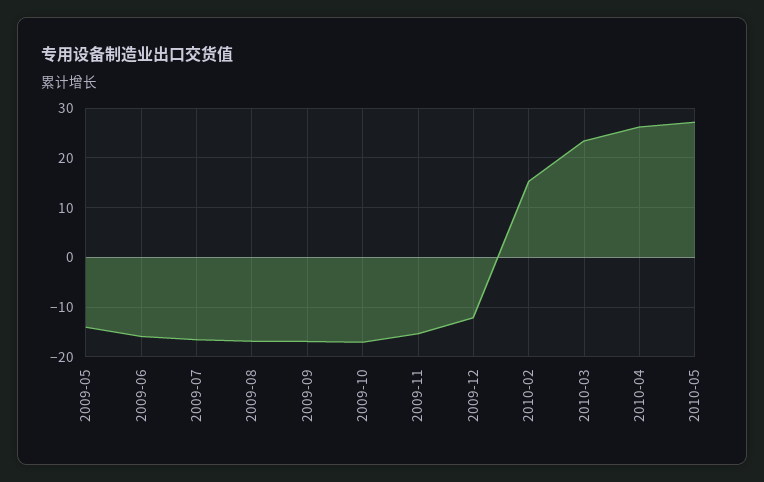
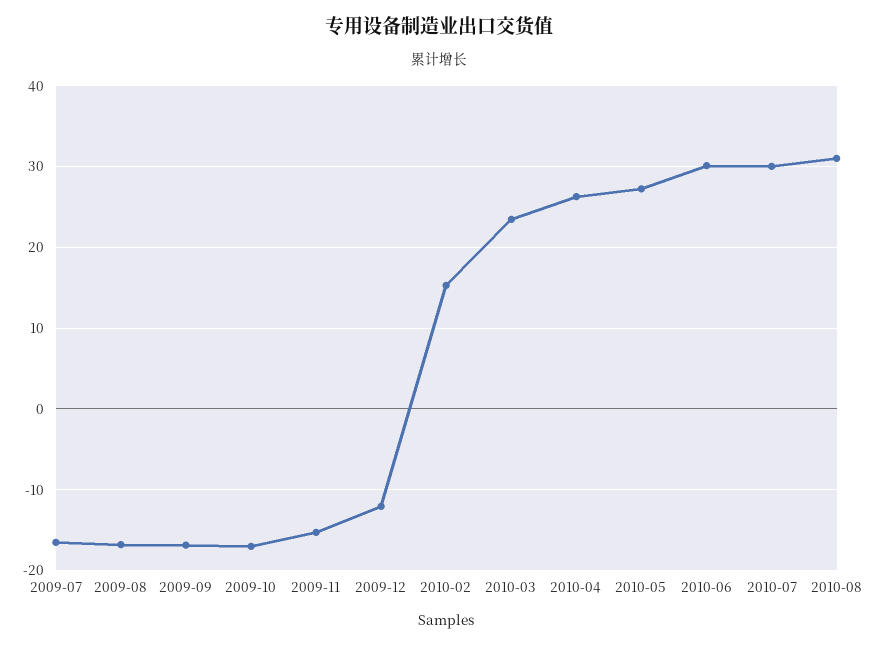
2009-05: -14 -> none
2009-06: -16 -> none
2010-06: none -> 30
2010-07: none -> 30
2010-08: none -> 31

